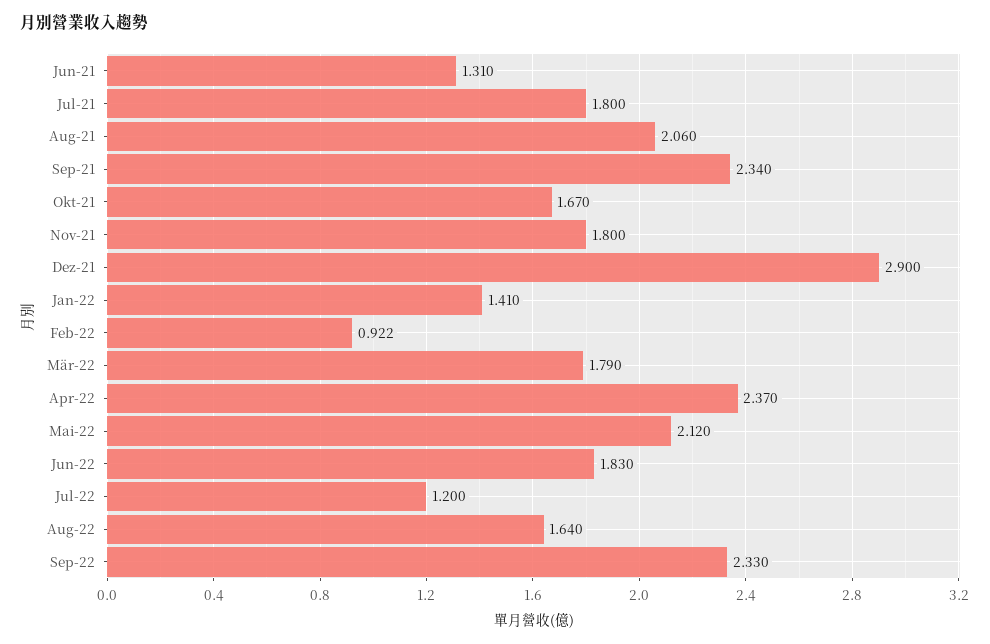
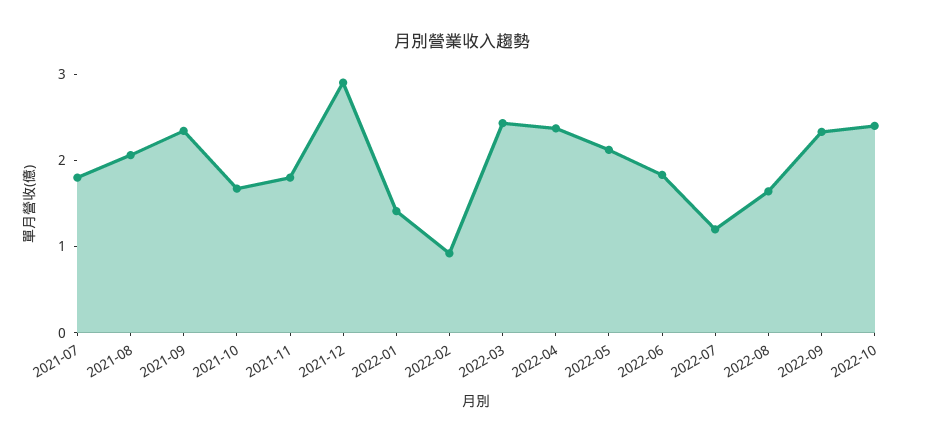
Jun-21: 1.31 -> none
Mär-22: 1.79 -> 2.4
2022-10: none -> 2.4

